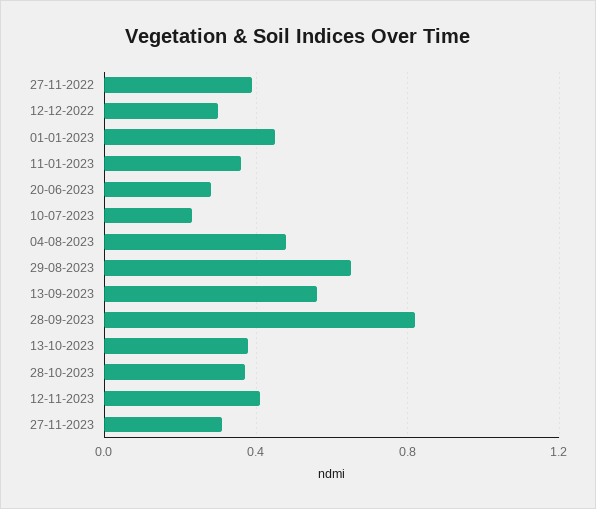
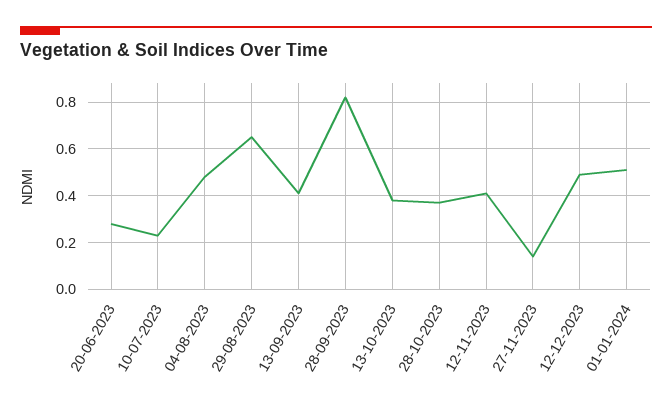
27-11-2022: 0.4 -> none
12-12-2022: 0.3 -> none
01-01-2023: 0.45 -> none
11-01-2023: 0.35 -> none
13-09-2023: 0.55 -> 0.4
27-11-2023: 0.3 -> 0.15
12-12-2023: none -> 0.5
01-01-2024: none -> 0.5

